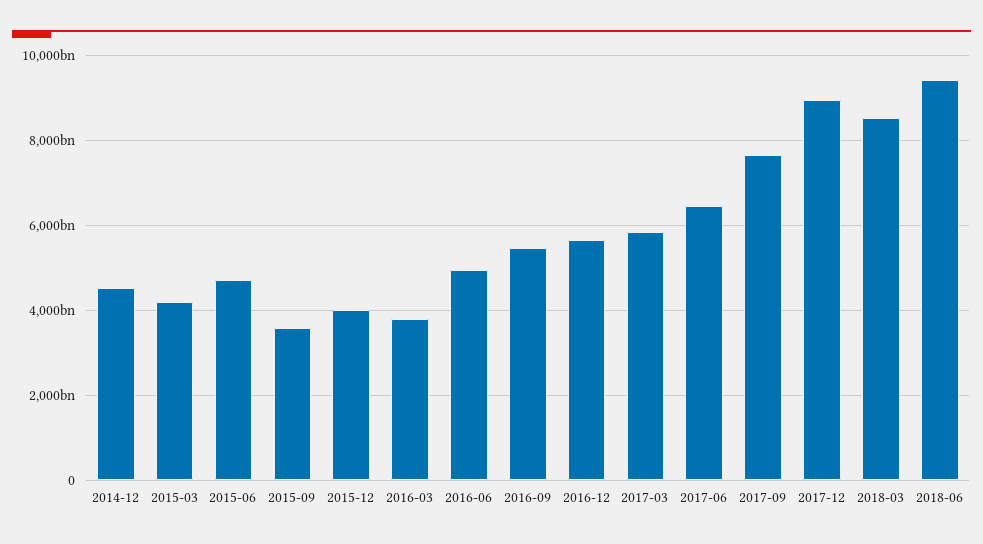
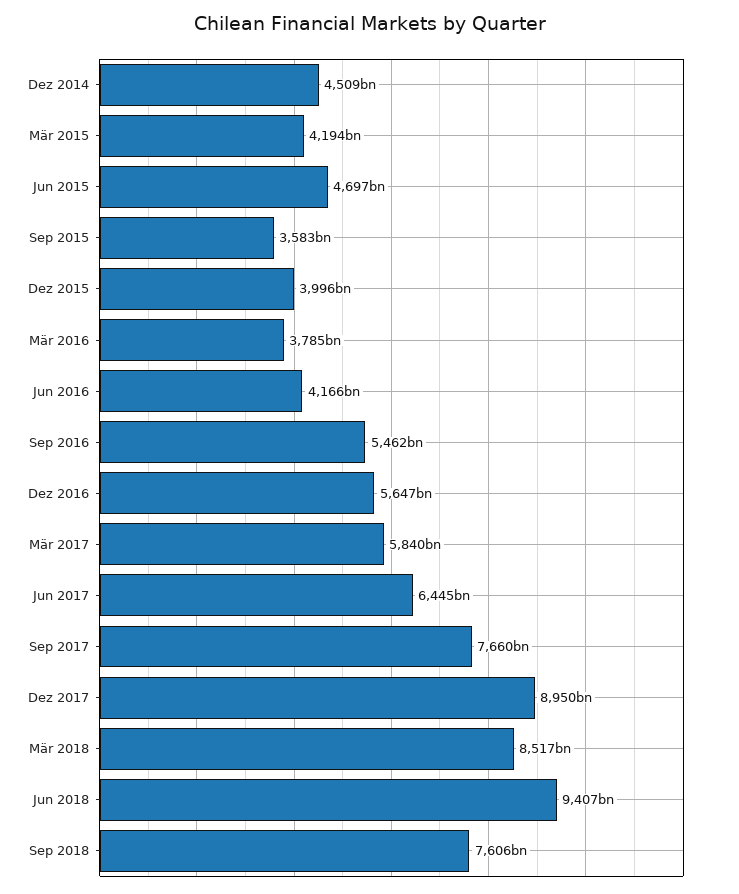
2016-06: 5000000000000 -> 4166000000000
Sep 2018: none -> 7606000000000

